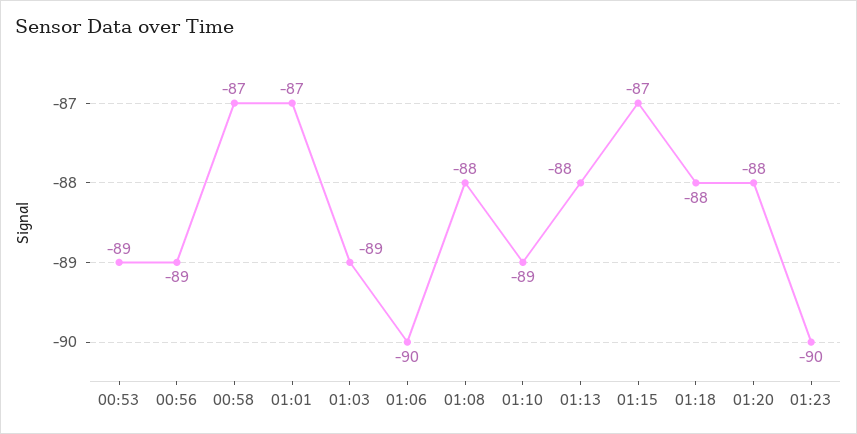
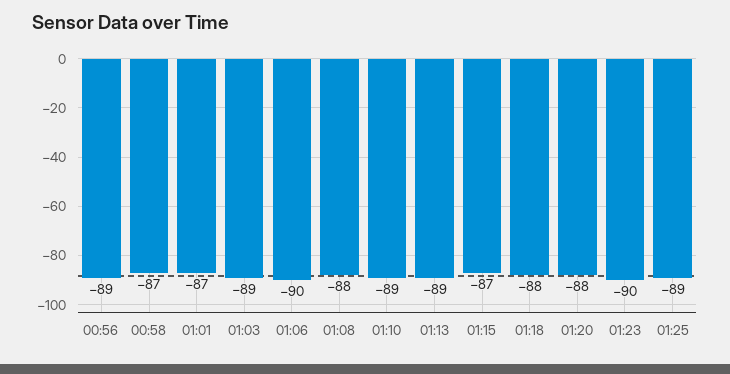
00:53: -89 -> none
01:13: -88 -> -89
01:25: none -> -89

